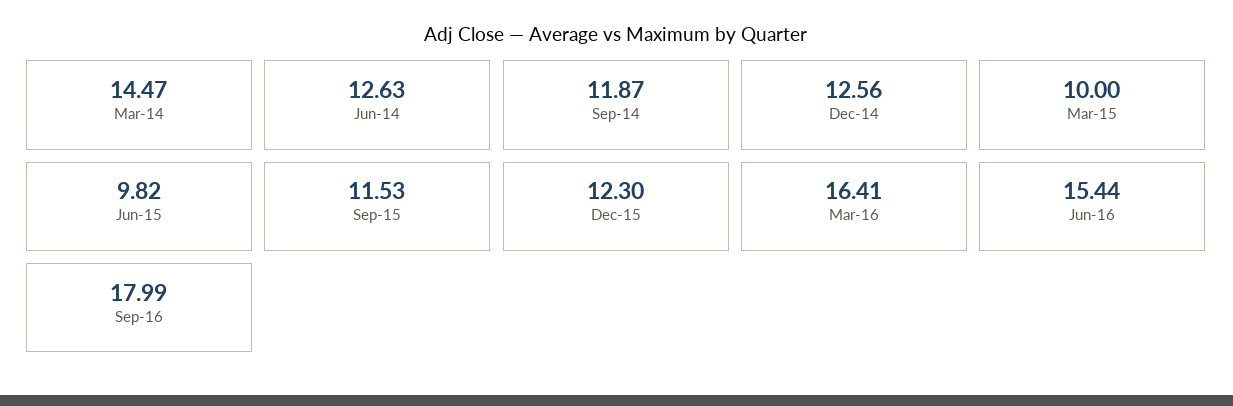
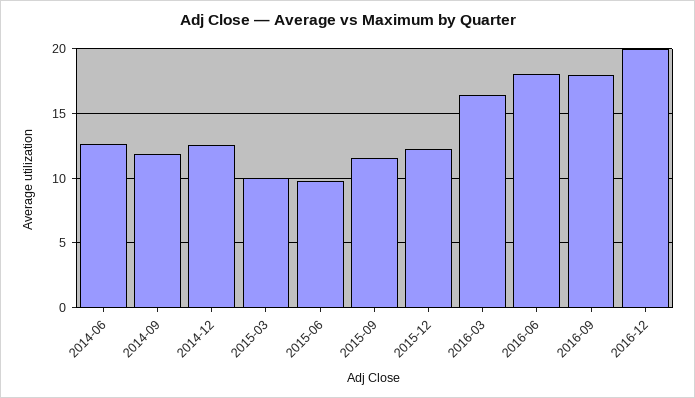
Mar-14: 14.47 -> none
Jun-16: 15.44 -> 18
2016-12: none -> 20

